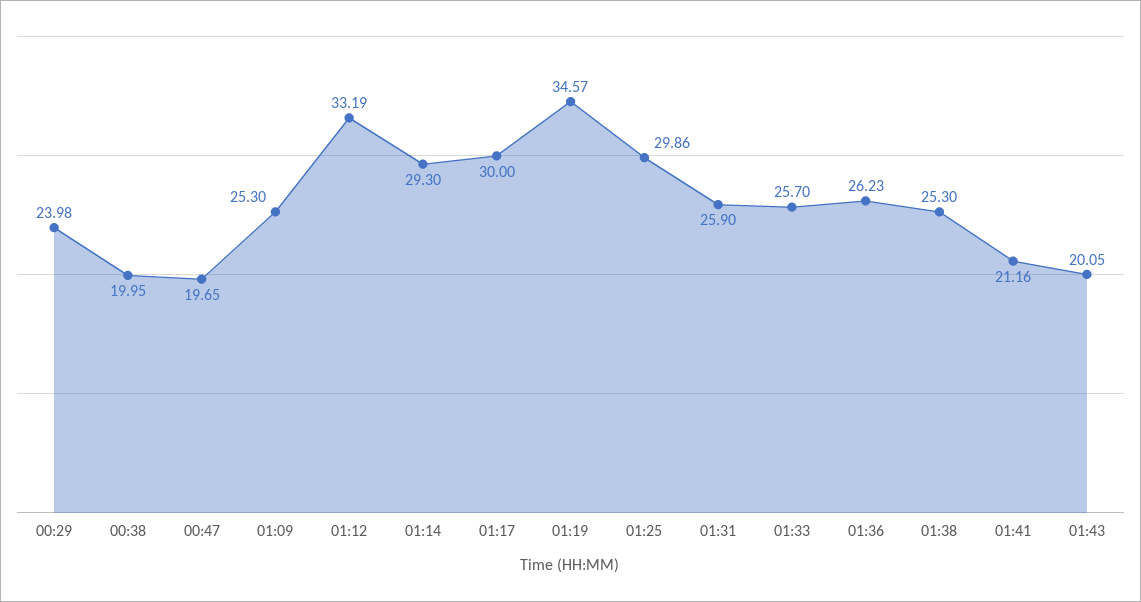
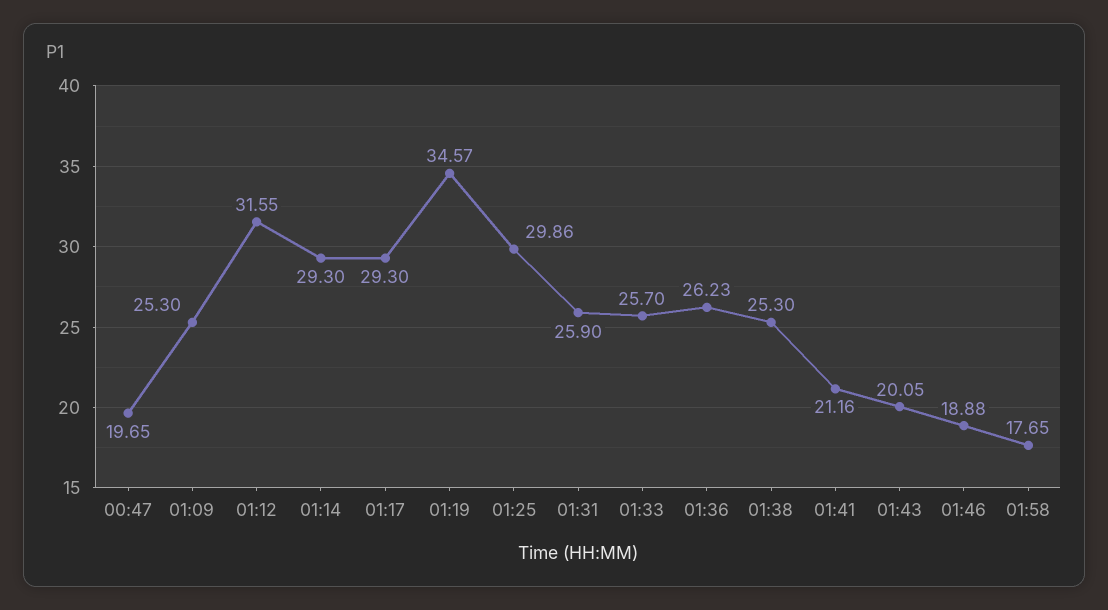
00:29: 23.98 -> none
00:38: 19.95 -> none
01:12: 33.19 -> 31.55
01:17: 30 -> 29.3
01:46: none -> 18.88
01:58: none -> 17.65

